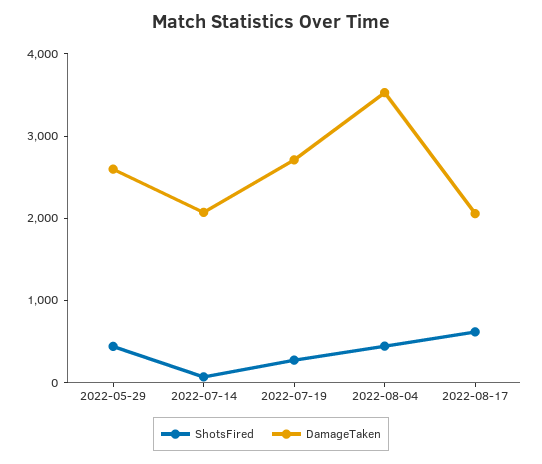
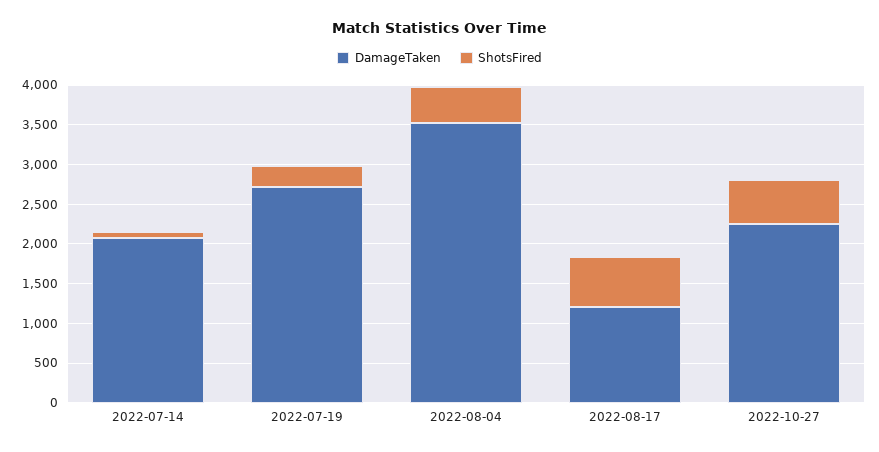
ShotsFired, 2022-05-29: 400 -> none
DamageTaken, 2022-05-29: 2600 -> none
DamageTaken, 2022-08-17: 2000 -> 1250
DamageTaken, 2022-10-27: none -> 2250
ShotsFired, 2022-10-27: none -> 500

